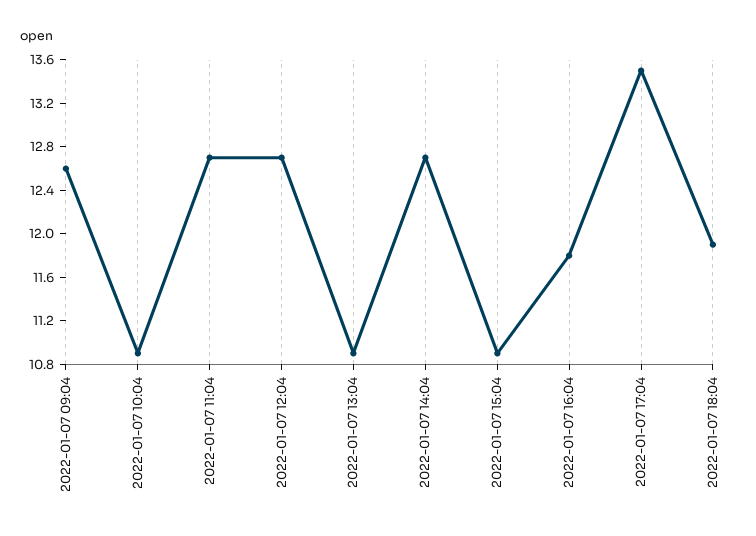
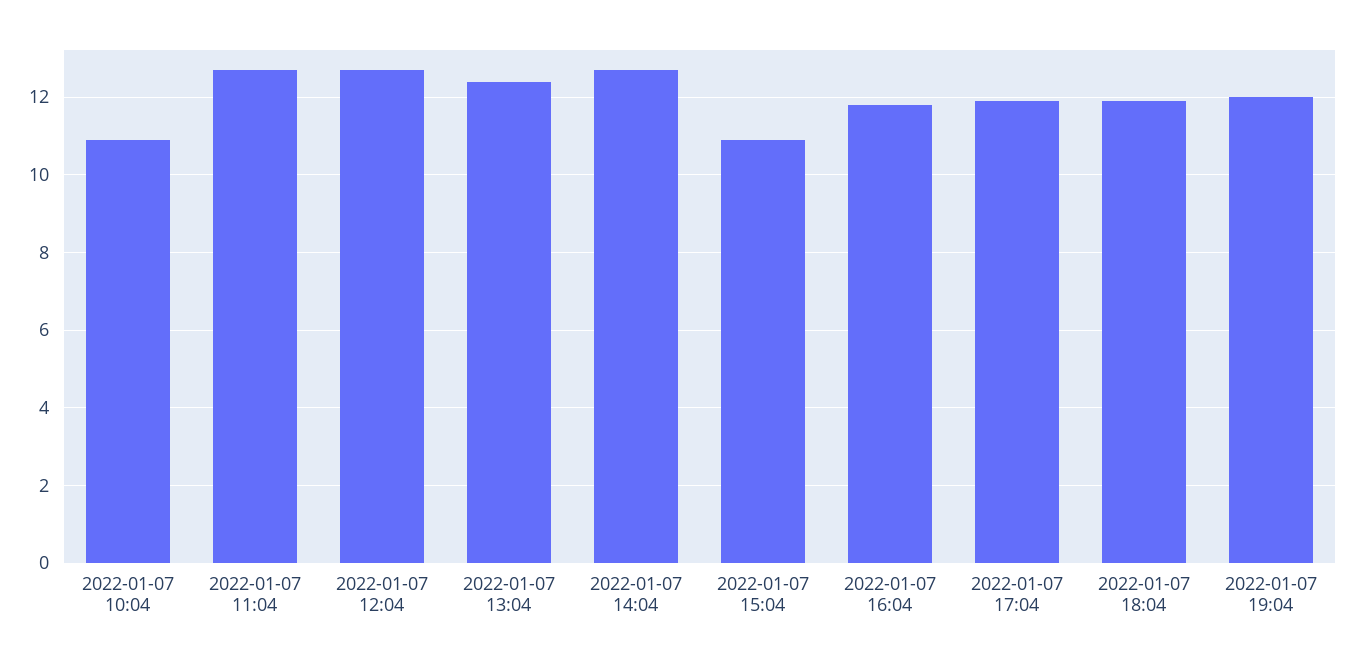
2022-01-07 09:04: 12.6 -> none
2022-01-07 13:04: 10.9 -> 12.5
2022-01-07 17:04: 13.5 -> 12
2022-01-07 19:04: none -> 12

